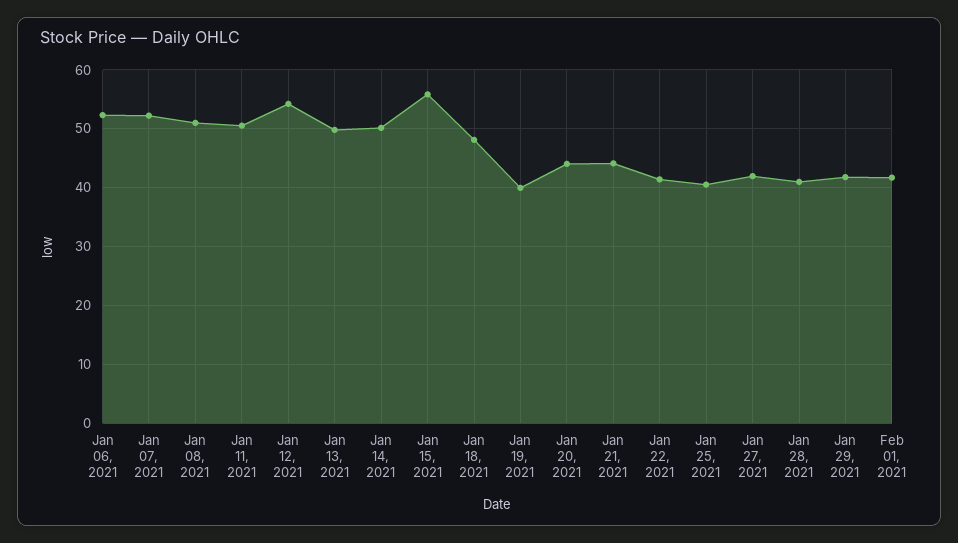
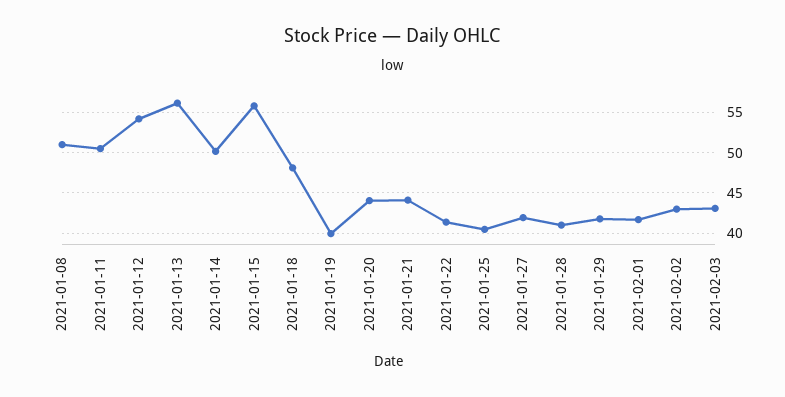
Jan 06, 2021: 52 -> none
Jan 07, 2021: 52 -> none
Jan 13, 2021: 50 -> 56
2021-02-02: none -> 43
2021-02-03: none -> 43

